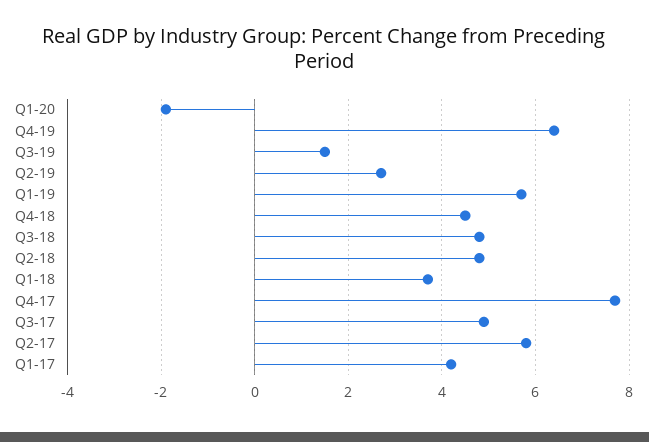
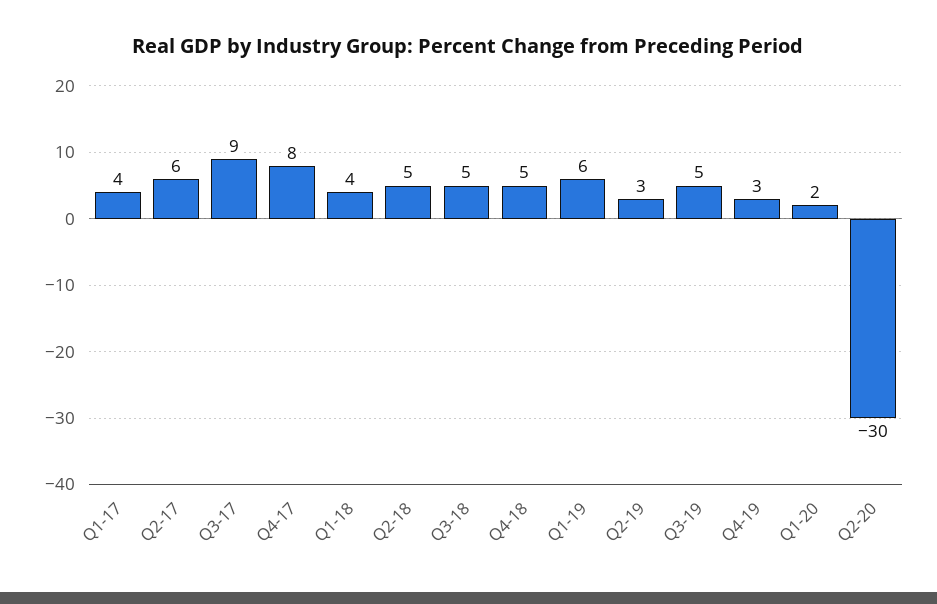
Q1-20: -2 -> 2
Q4-19: 6.5 -> 3
Q3-19: 1.5 -> 5
Q3-17: 5 -> 9
Q2-20: none -> -30

